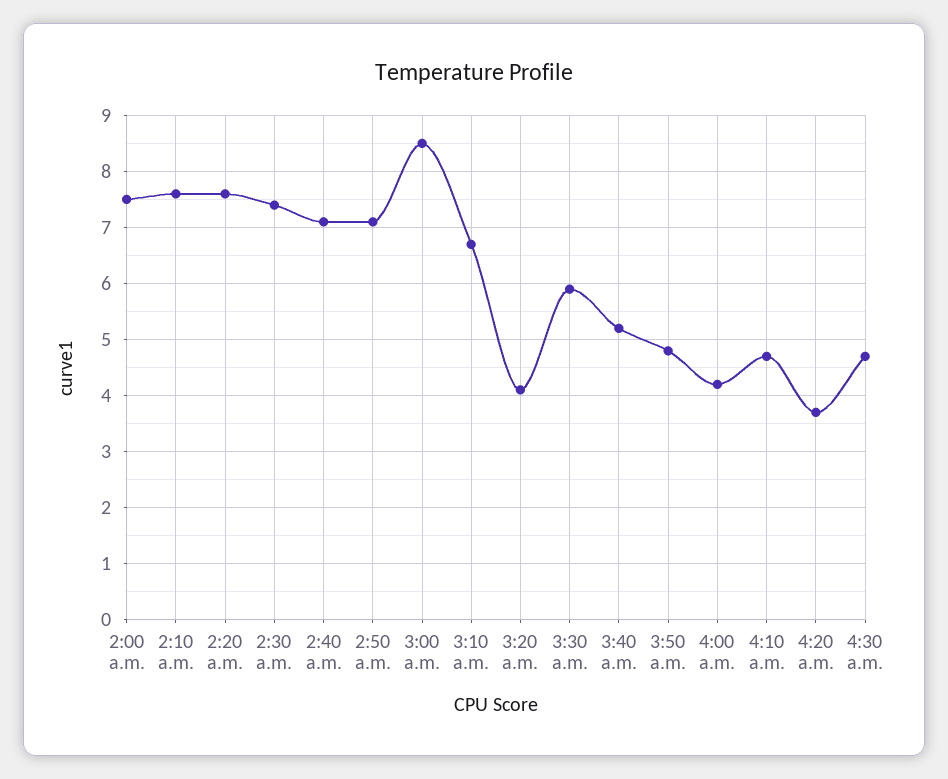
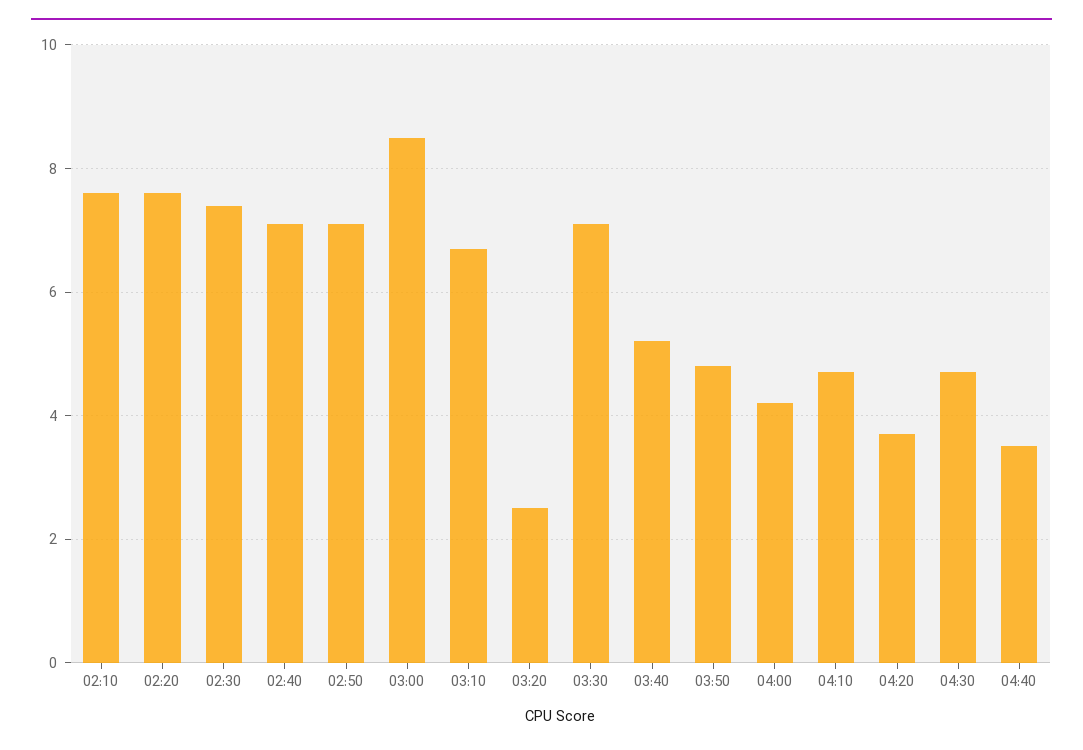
2:00 a.m.: 7.5 -> none
3:20 a.m.: 4 -> 2.5
3:30 a.m.: 6 -> 7
04:40: none -> 3.5

